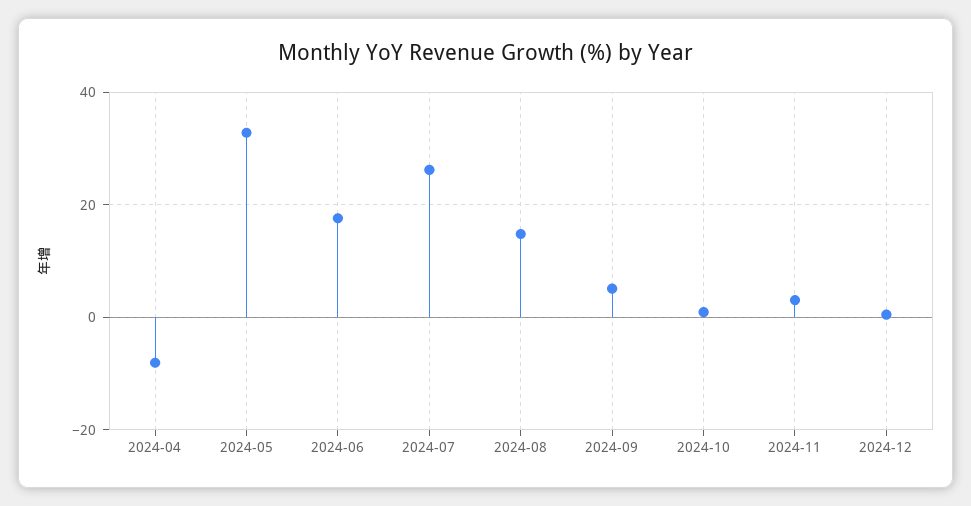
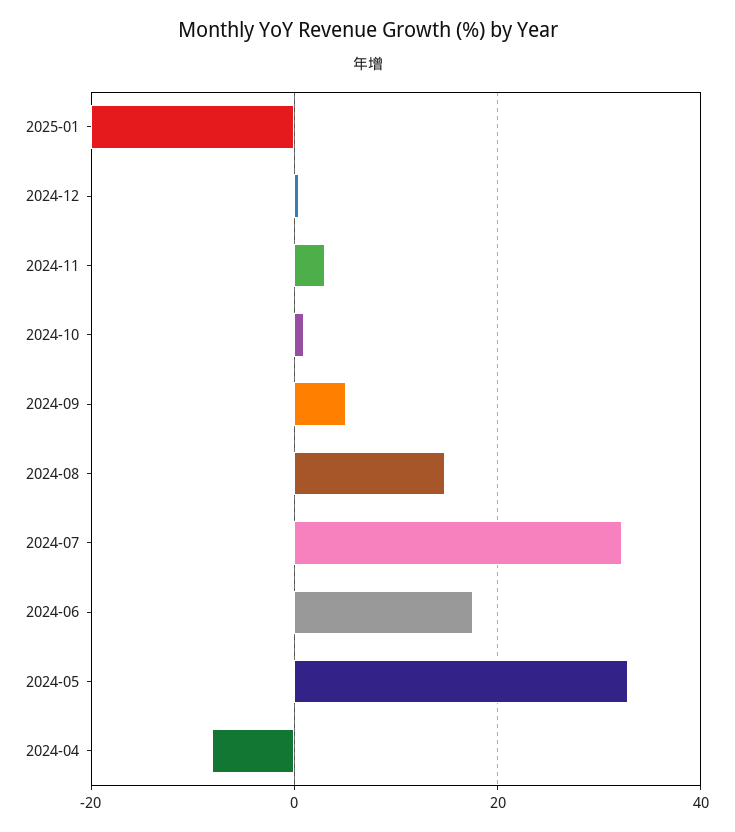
2024-07: 26 -> 32
2025-01: none -> -20

